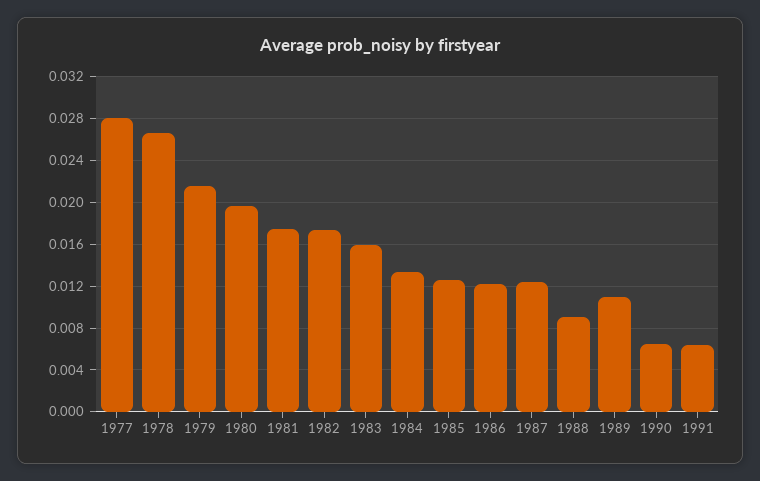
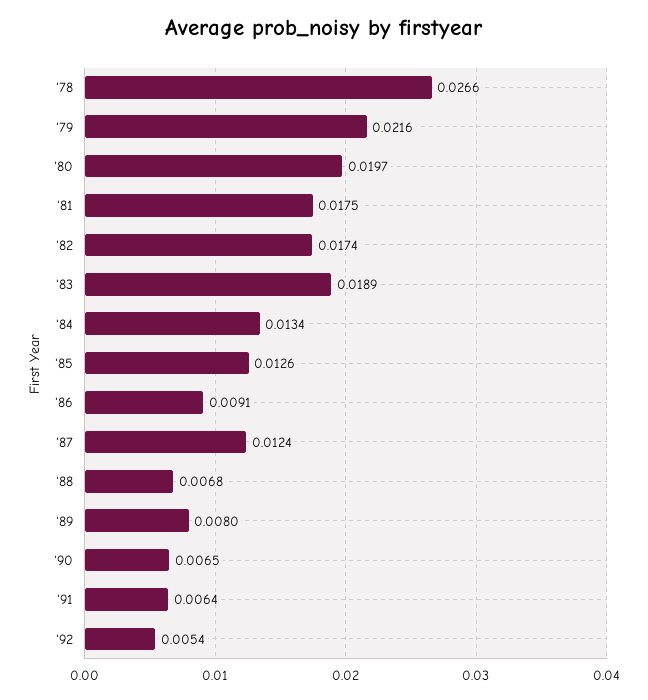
1977: 0.028 -> none
1983: 0.016 -> 0.0189
1986: 0.012 -> 0.0091
1988: 0.009 -> 0.0068
1989: 0.011 -> 0.008
'92: none -> 0.0054

